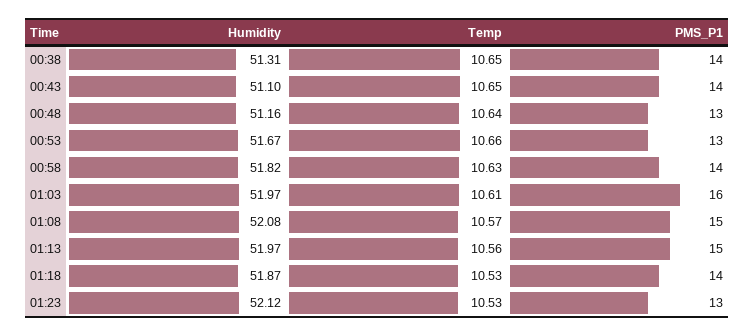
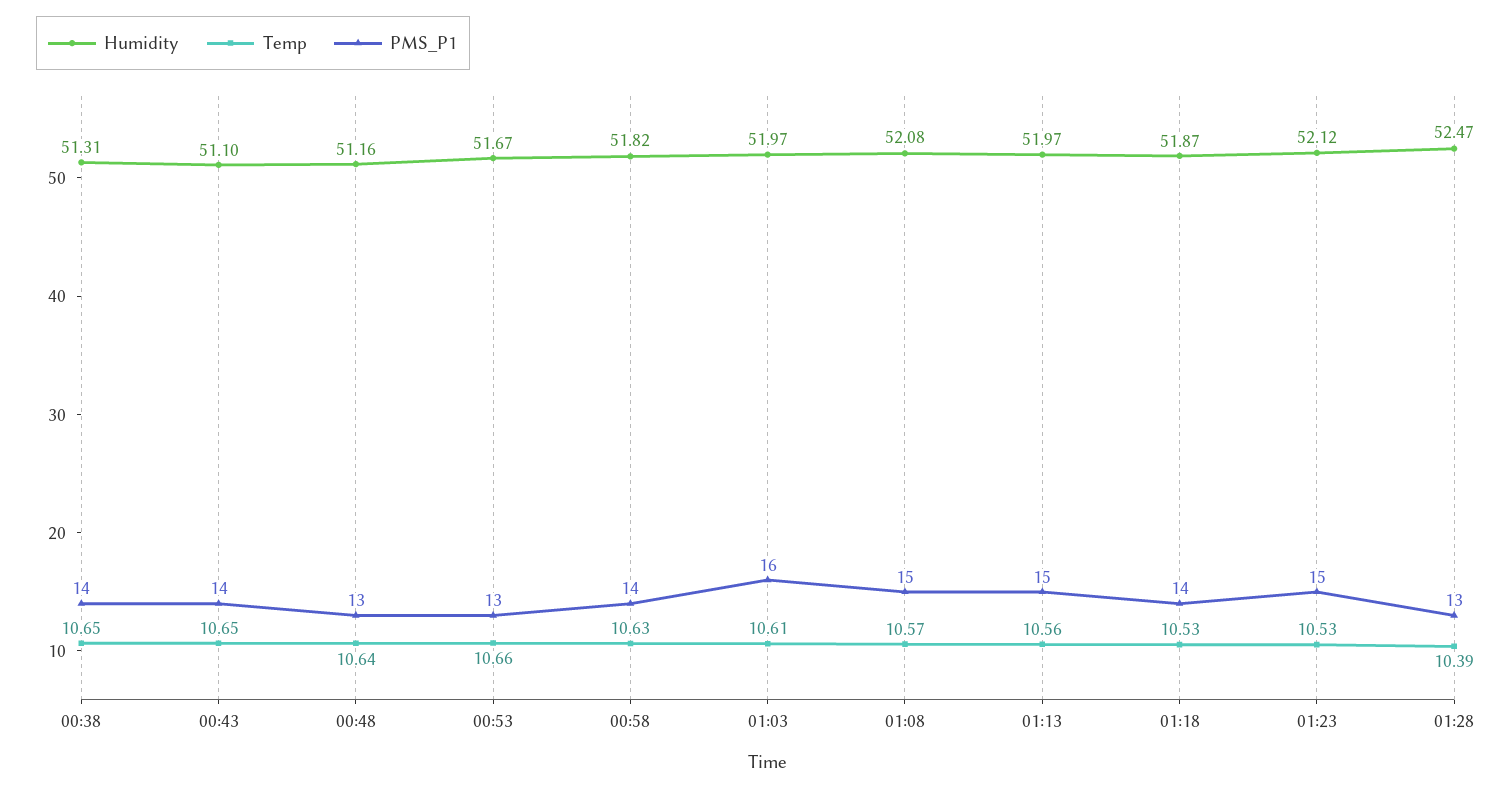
PMS_P1, 01:23: 13 -> 15
Humidity, 01:28: none -> 52.47
Temp, 01:28: none -> 10.39
PMS_P1, 01:28: none -> 13

